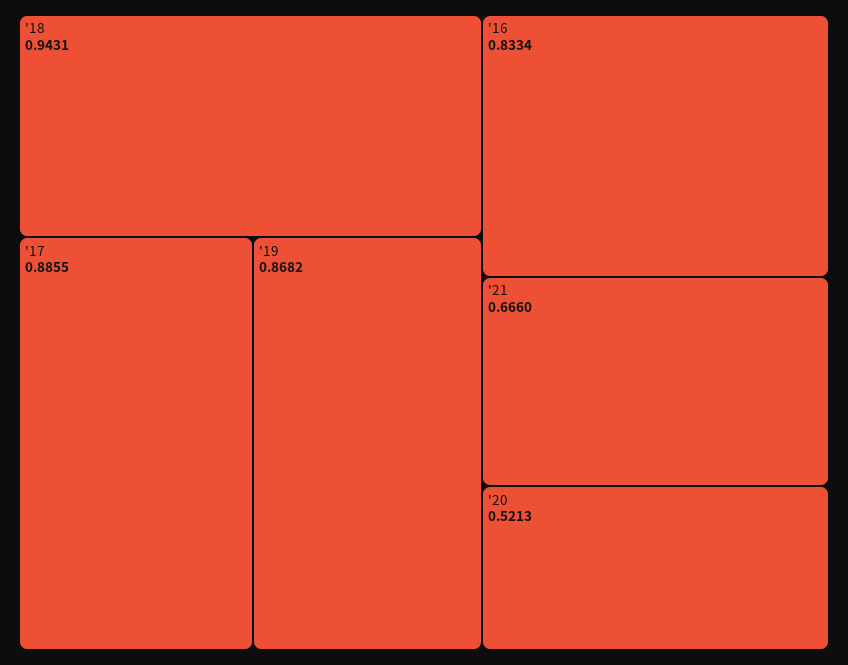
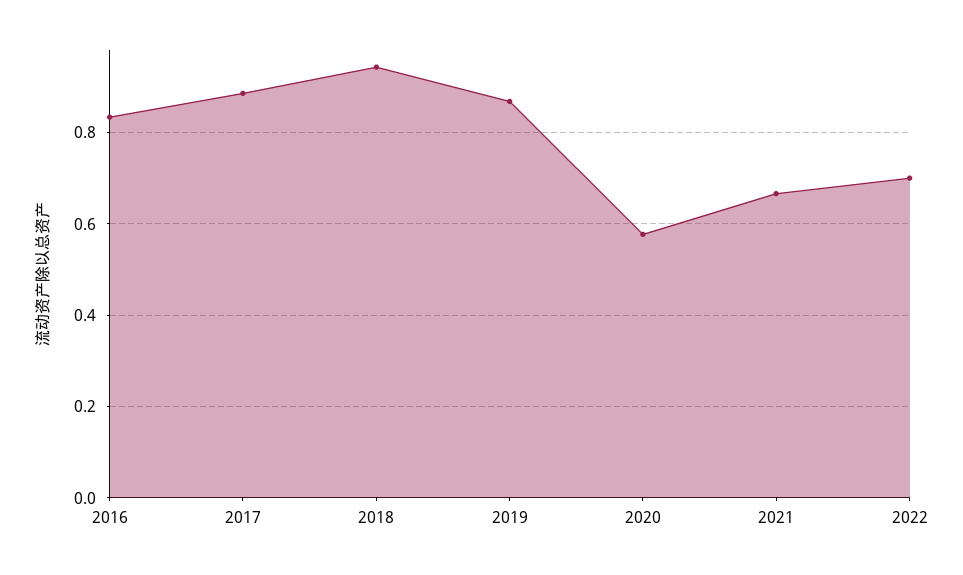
'20: 0.5213 -> 0.58
2022: none -> 0.7

